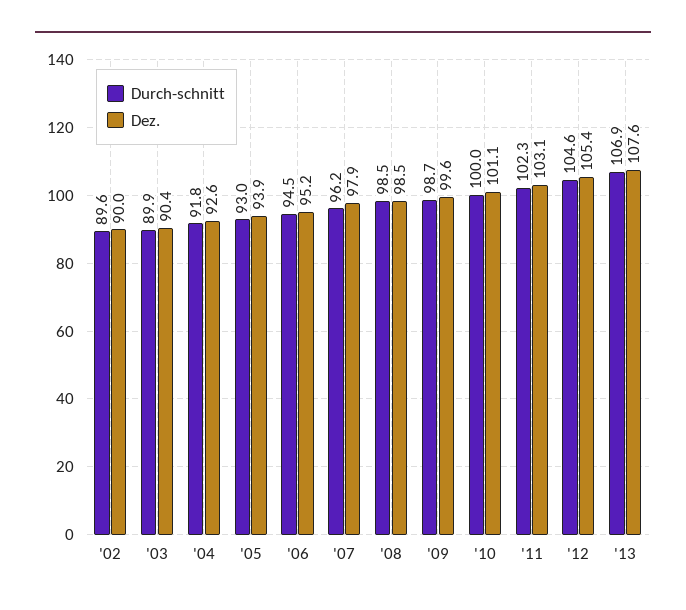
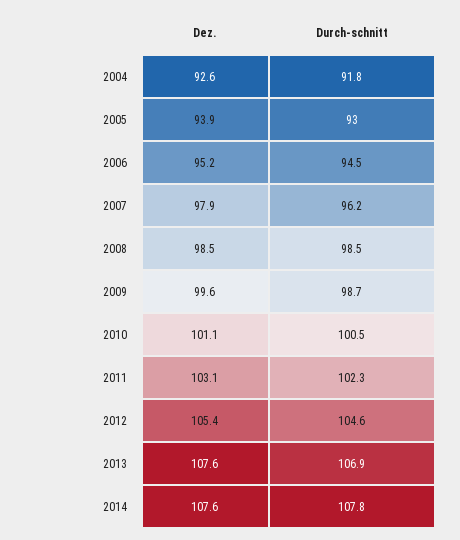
Durch-schnitt, '02: 89.6 -> none
Dez., '02: 90 -> none
Durch-schnitt, '03: 89.9 -> none
Dez., '03: 90.4 -> none
Durch-schnitt, '10: 100 -> 100.5
Dez., 2014: none -> 107.6
Durch-schnitt, 2014: none -> 107.8

